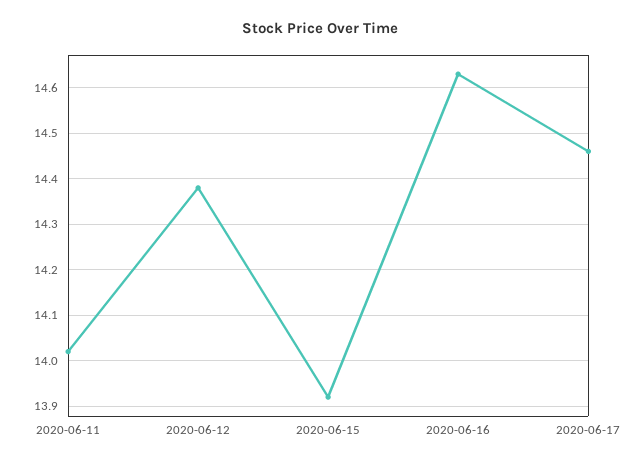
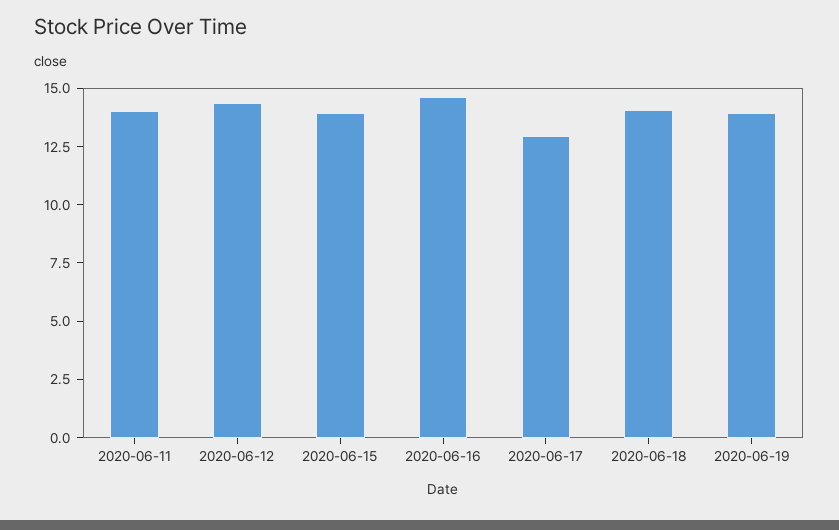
2020-06-17: 14.45 -> 13
2020-06-18: none -> 14
2020-06-19: none -> 14

